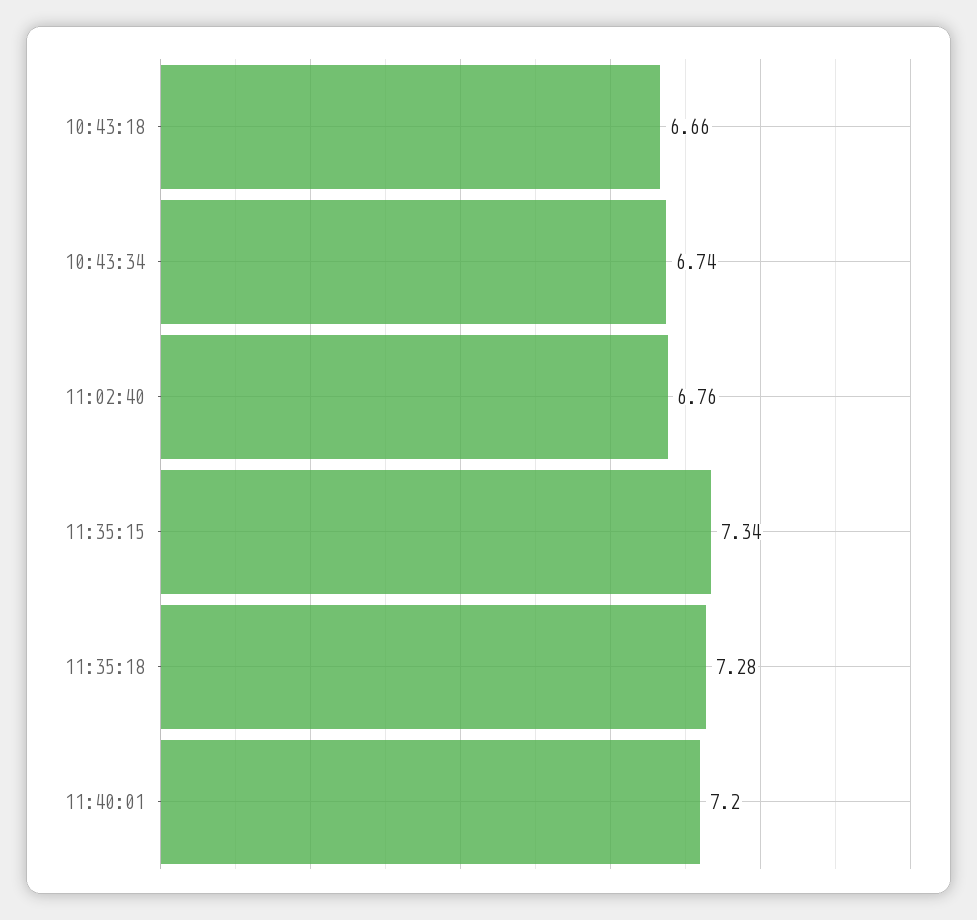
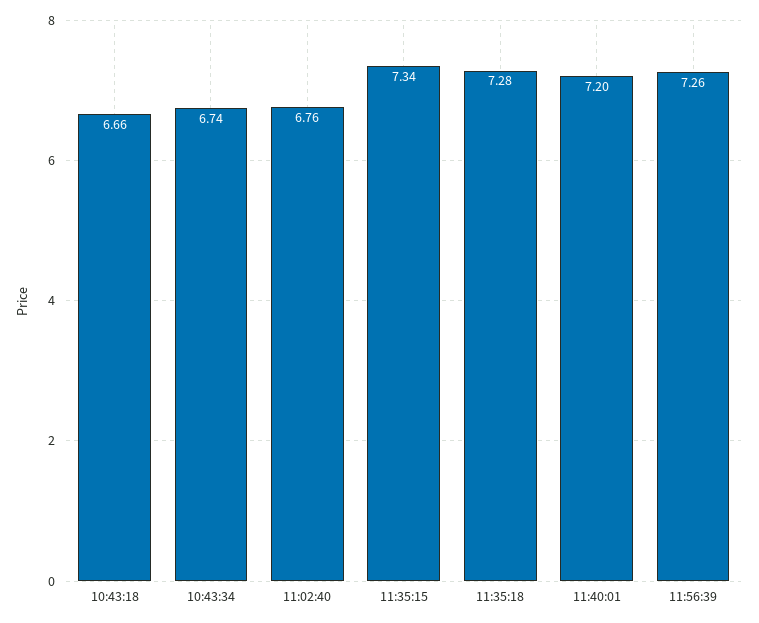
11:56:39: none -> 7.26

